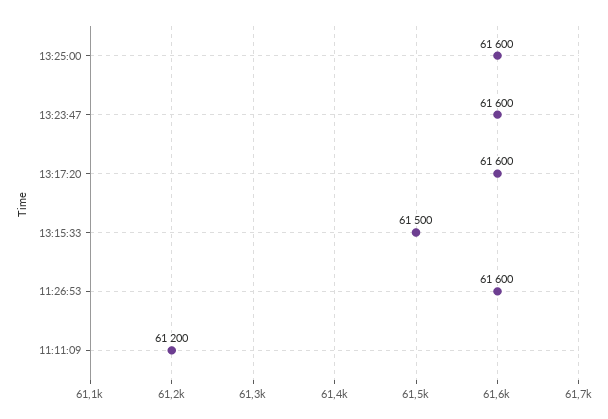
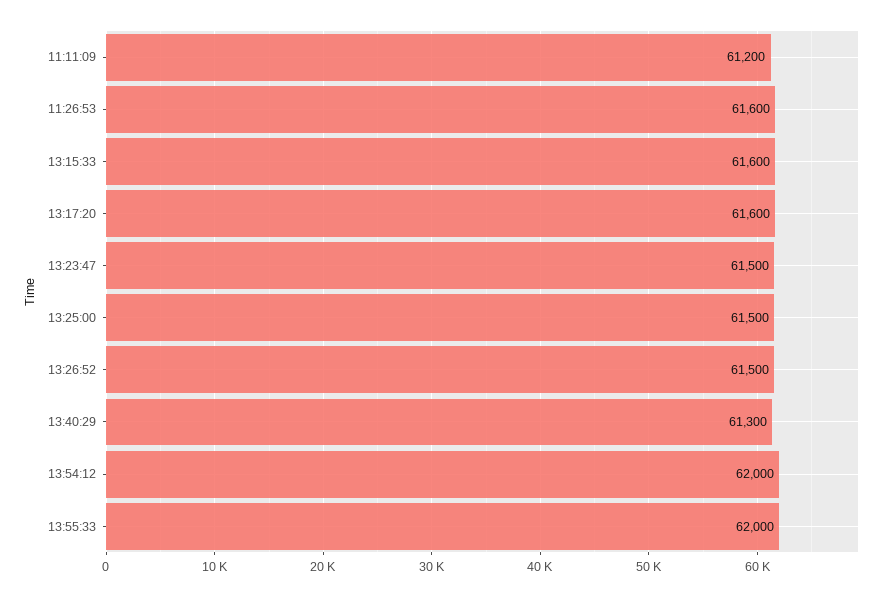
13:25:00: 61600 -> 61500
13:23:47: 61600 -> 61500
13:15:33: 61500 -> 61600
13:26:52: none -> 61500
13:40:29: none -> 61300
13:54:12: none -> 62000
13:55:33: none -> 62000

